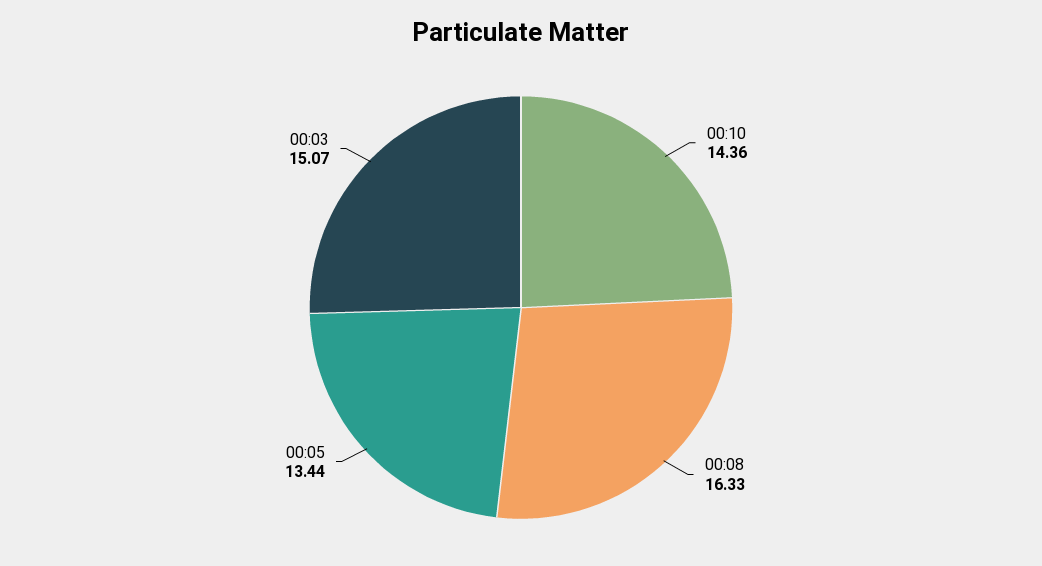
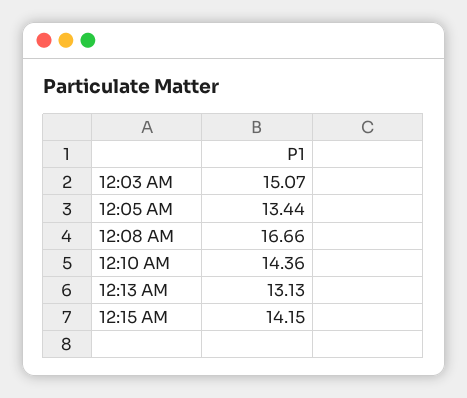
00:08: 16.33 -> 16.66
12:13 AM: none -> 13.13
12:15 AM: none -> 14.15

